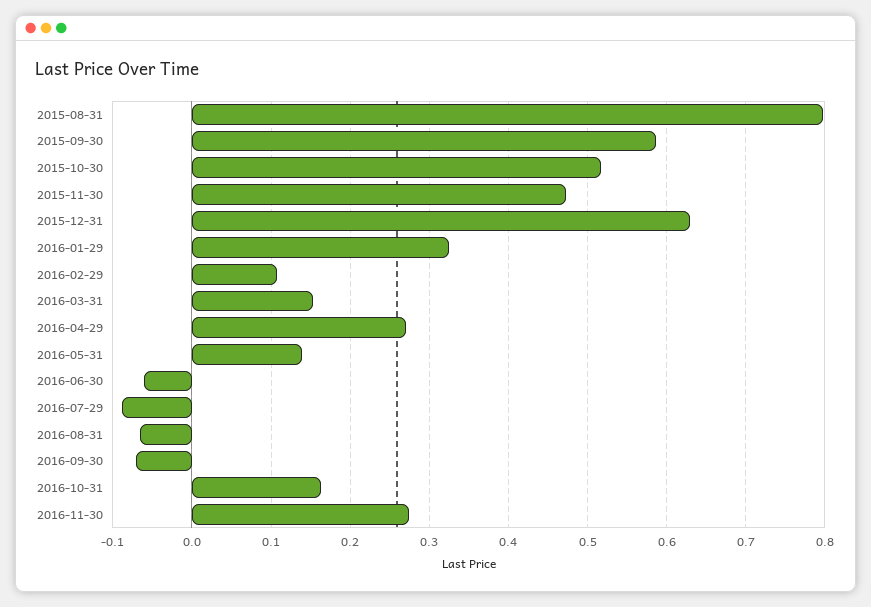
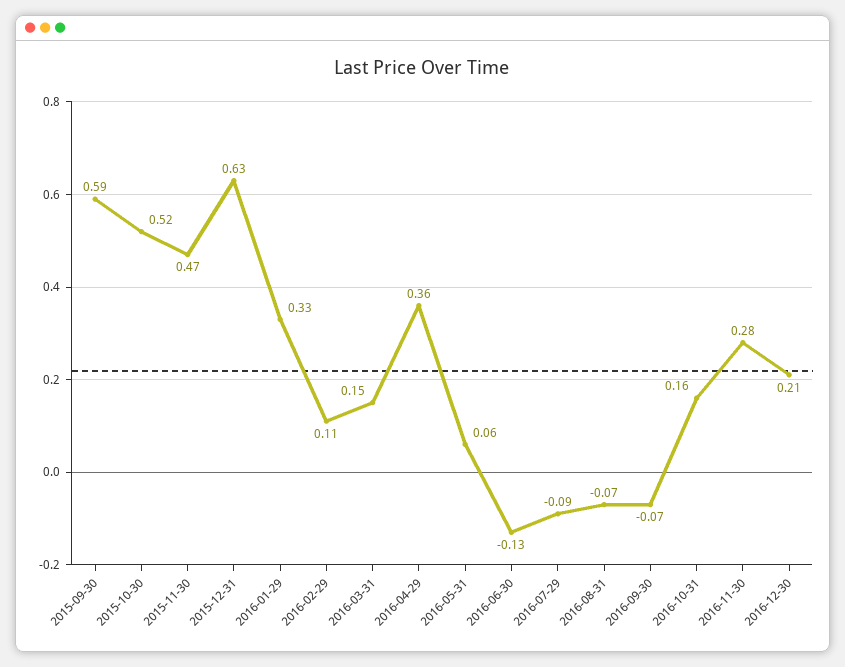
2015-08-31: 0.8 -> none
2016-04-29: 0.27 -> 0.36
2016-05-31: 0.14 -> 0.06
2016-06-30: -0.06 -> -0.13
2016-12-30: none -> 0.21

